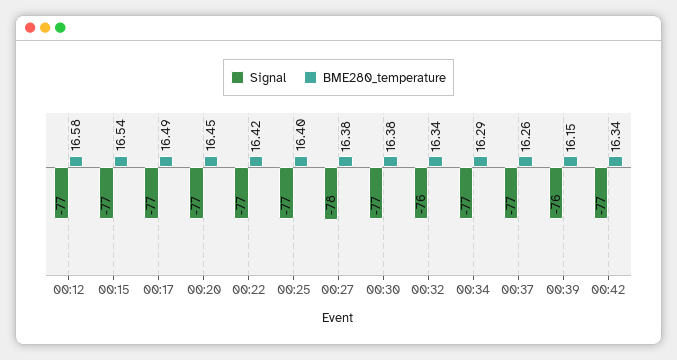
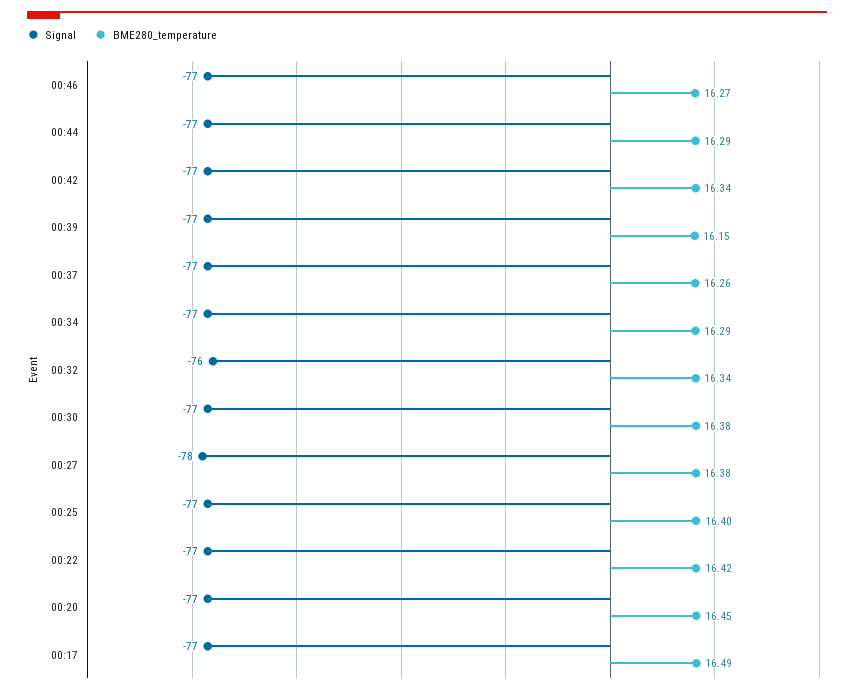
Signal, 00:12: -77 -> none
BME280_temperature, 00:12: 16.58 -> none
Signal, 00:15: -77 -> none
BME280_temperature, 00:15: 16.54 -> none
Signal, 00:39: -76 -> -77
Signal, 00:46: none -> -77
BME280_temperature, 00:46: none -> 16.27
Signal, 00:44: none -> -77
BME280_temperature, 00:44: none -> 16.29

